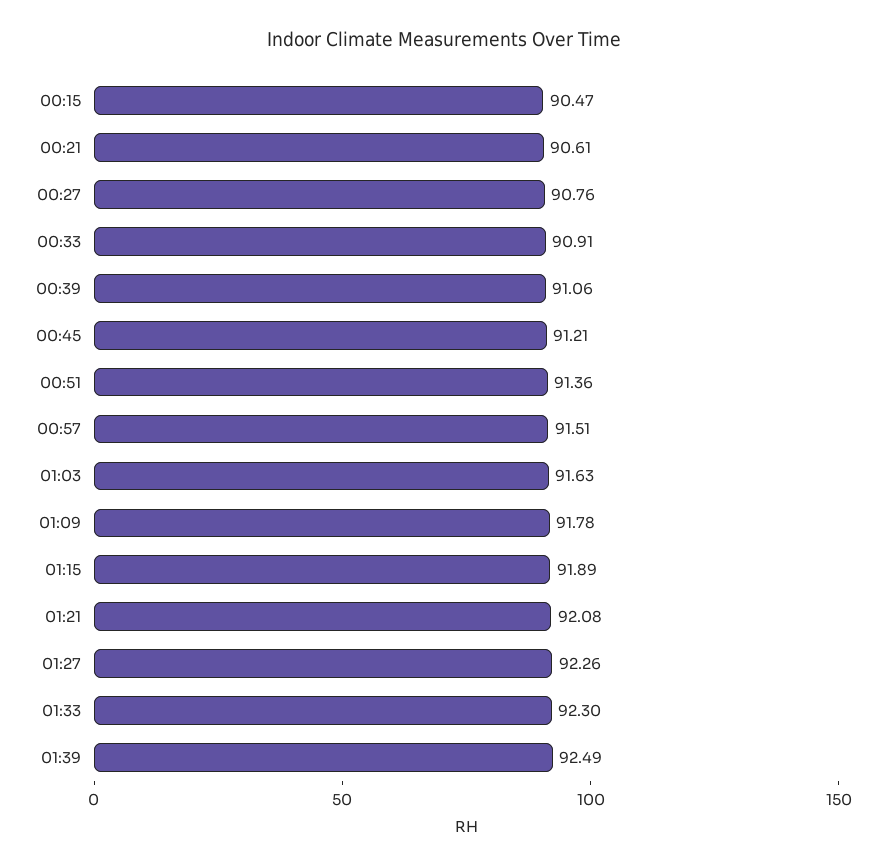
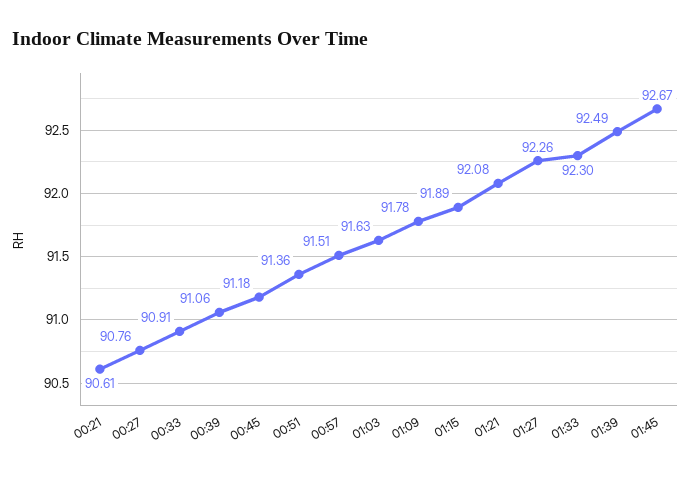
00:15: 90.47 -> none
00:45: 91.21 -> 91.18
01:45: none -> 92.67

